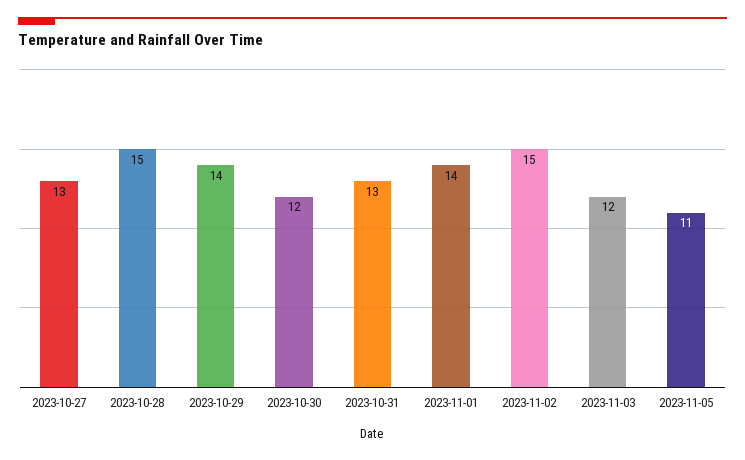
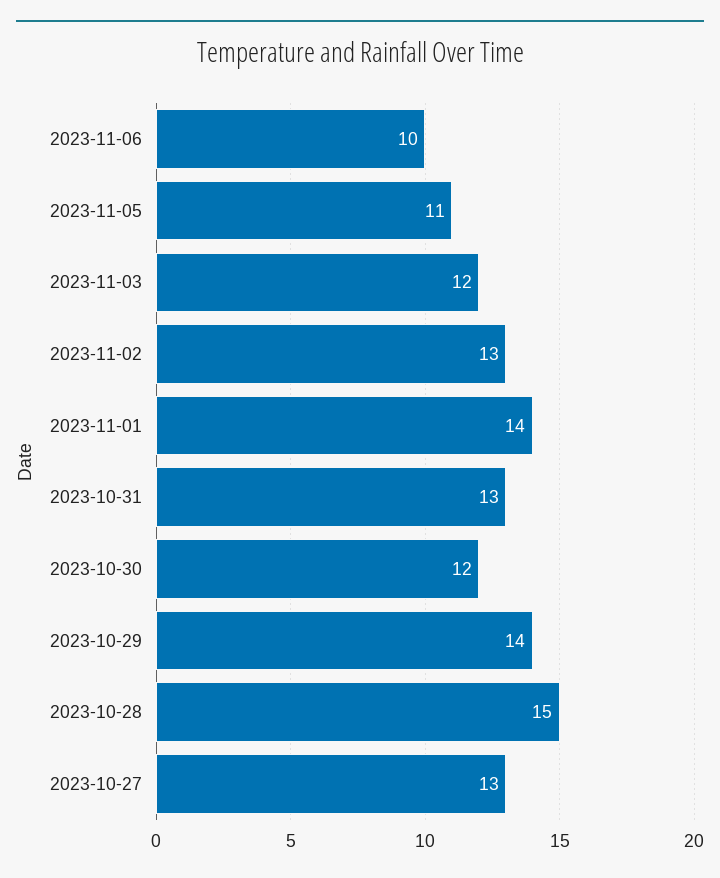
2023-11-02: 15 -> 13
2023-11-06: none -> 10

